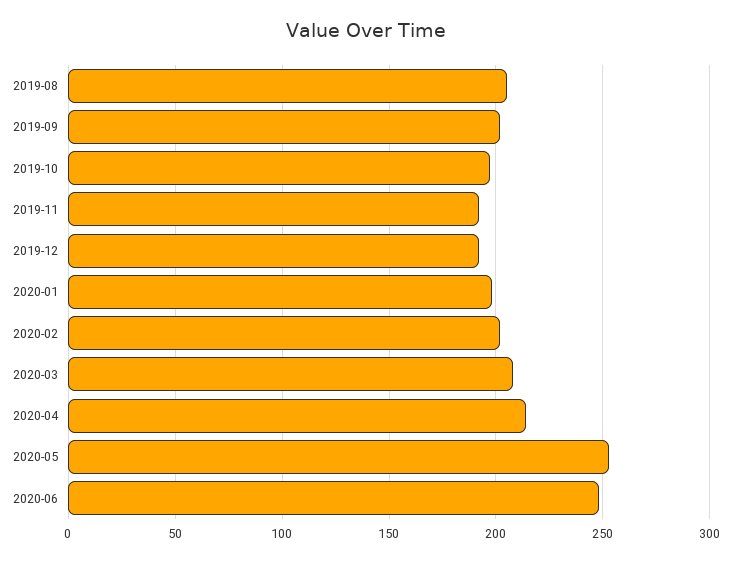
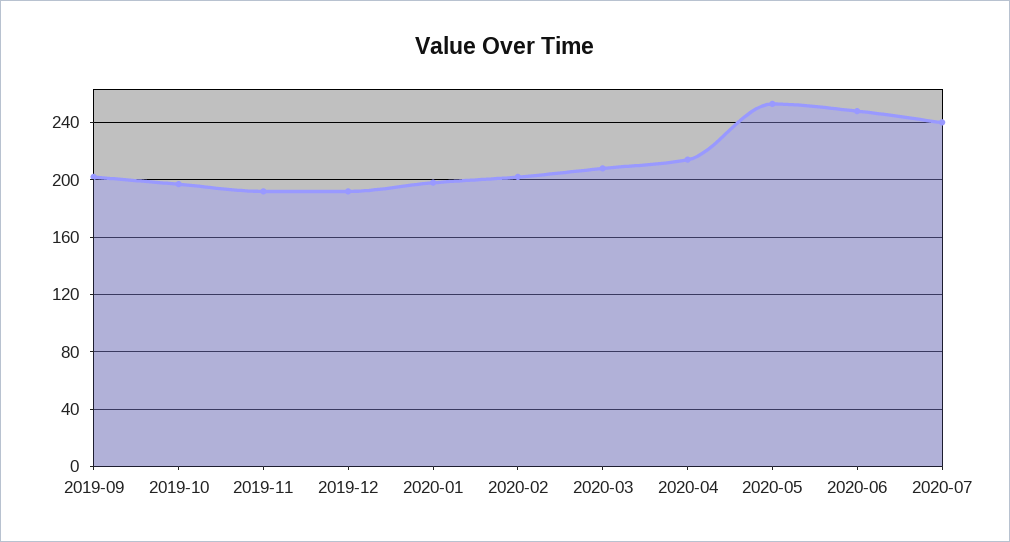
2019-08: 205 -> none
2020-07: none -> 240

